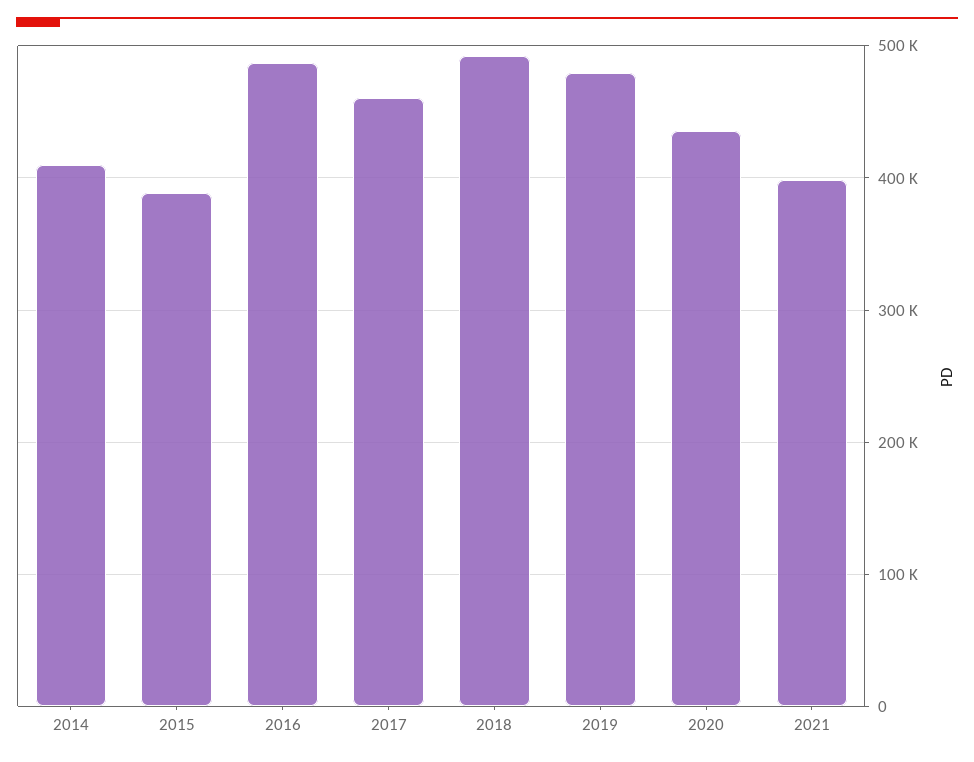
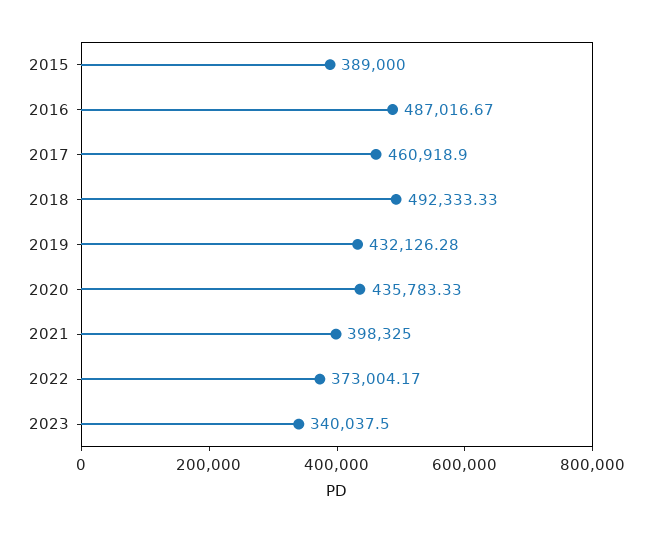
2014: 410000 -> none
2019: 480000 -> 432126.28
2022: none -> 373004.17
2023: none -> 340037.5

